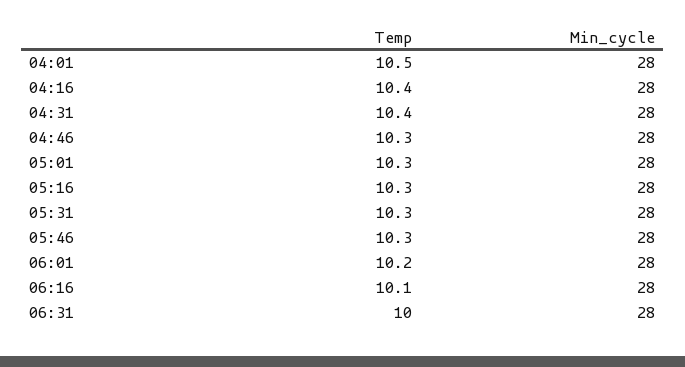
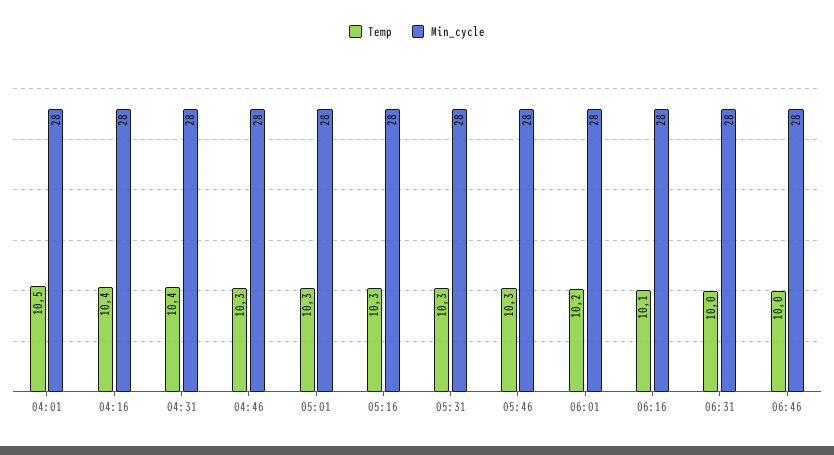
Temp, 06:46: none -> 10
Min_cycle, 06:46: none -> 28

